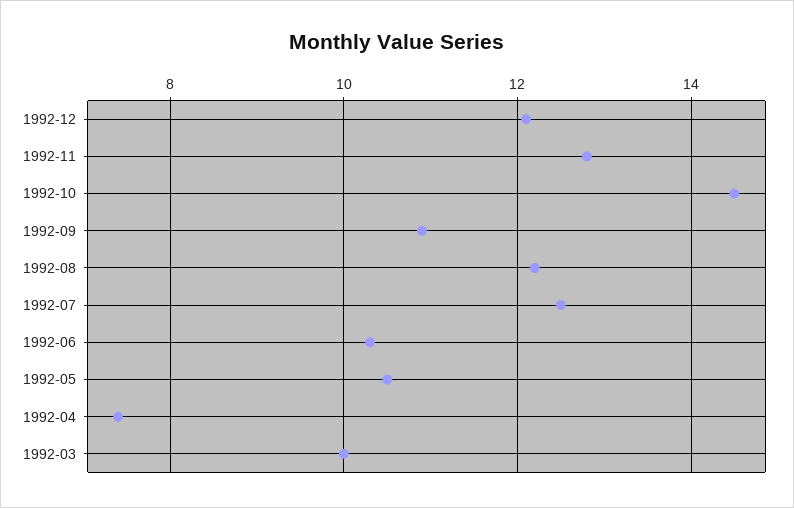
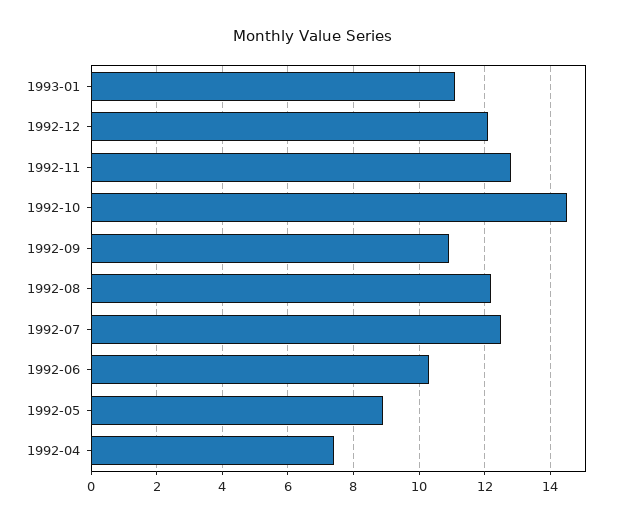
1992-05: 10.5 -> 9
1992-03: 10 -> none
1993-01: none -> 11

